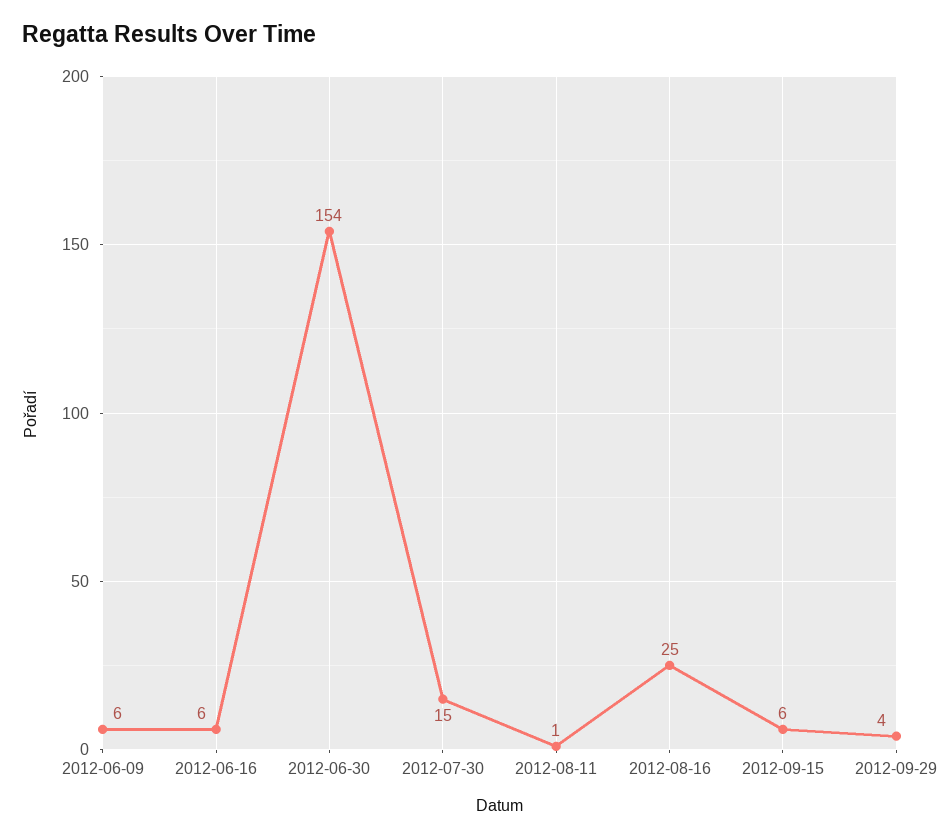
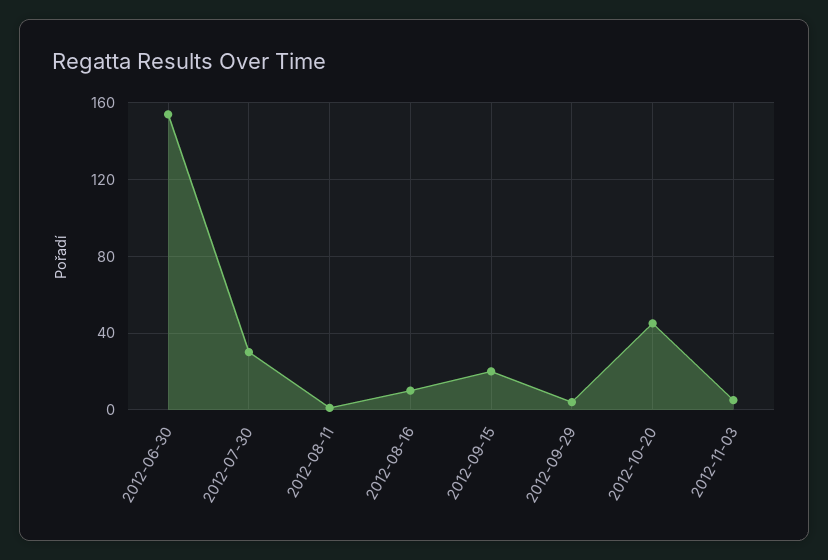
2012-06-09: 6 -> none
2012-06-16: 6 -> none
2012-07-30: 15 -> 30
2012-08-16: 25 -> 10
2012-09-15: 6 -> 20
2012-10-20: none -> 45
2012-11-03: none -> 5

